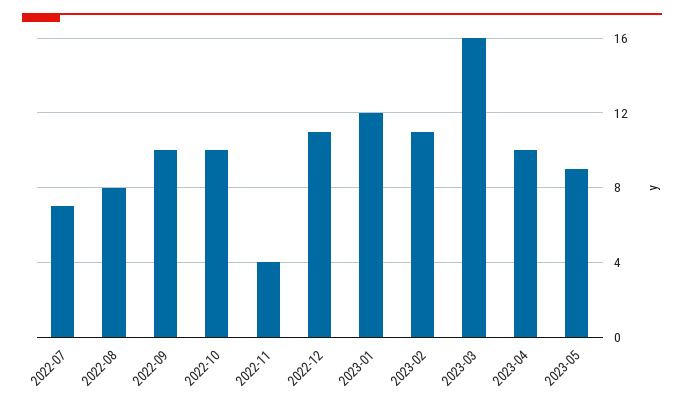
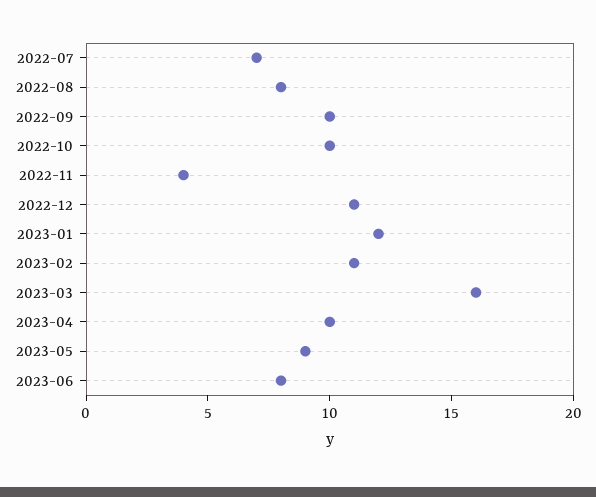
2023-06: none -> 8

